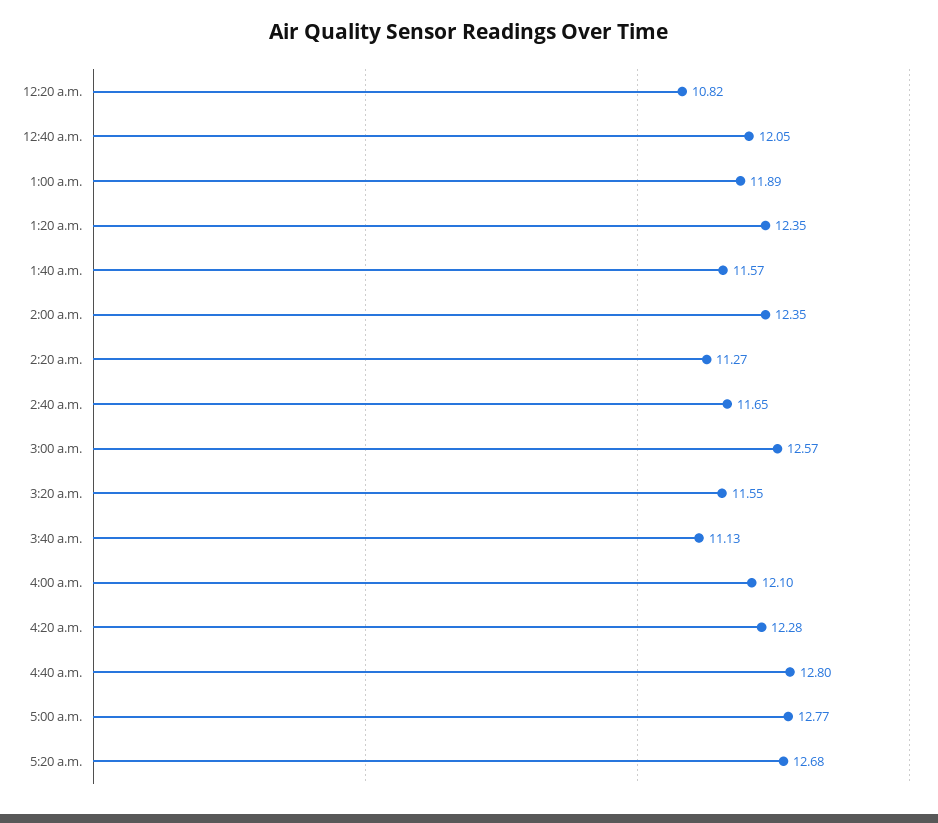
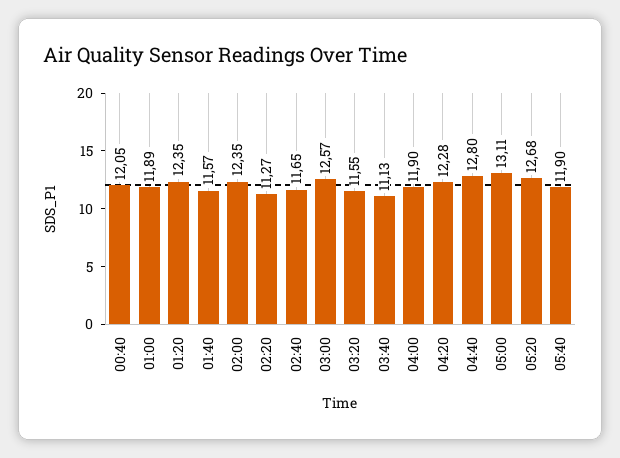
12:20 a.m.: 10.82 -> none
4:00 a.m.: 12.1 -> 11.9
5:00 a.m.: 12.77 -> 13.11
05:40: none -> 11.9

